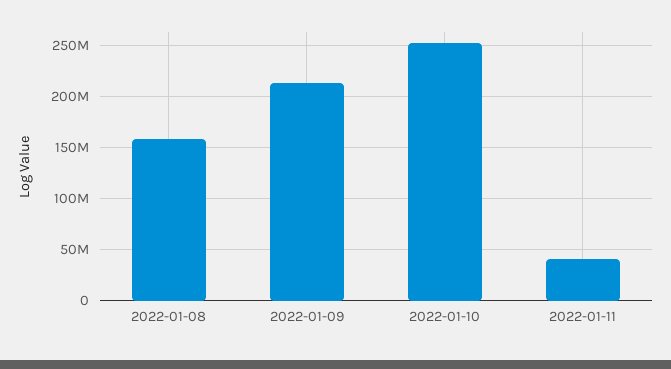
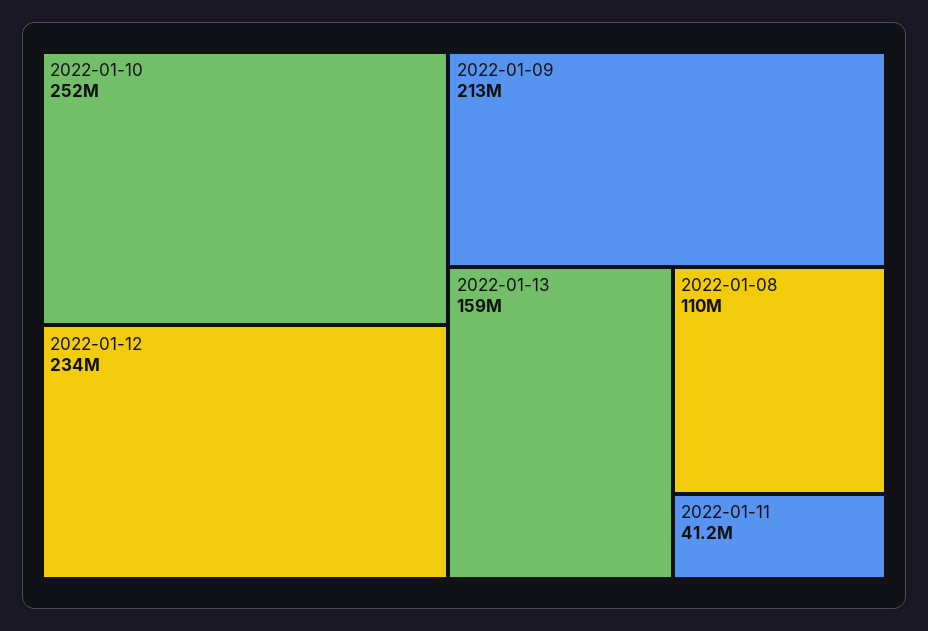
2022-01-08: 160000000 -> 110000000
2022-01-12: none -> 234000000
2022-01-13: none -> 159000000

